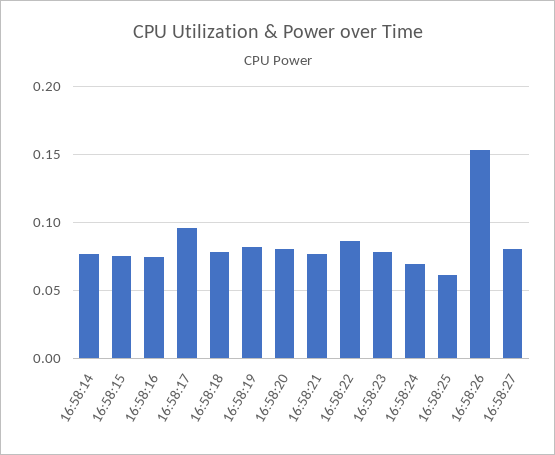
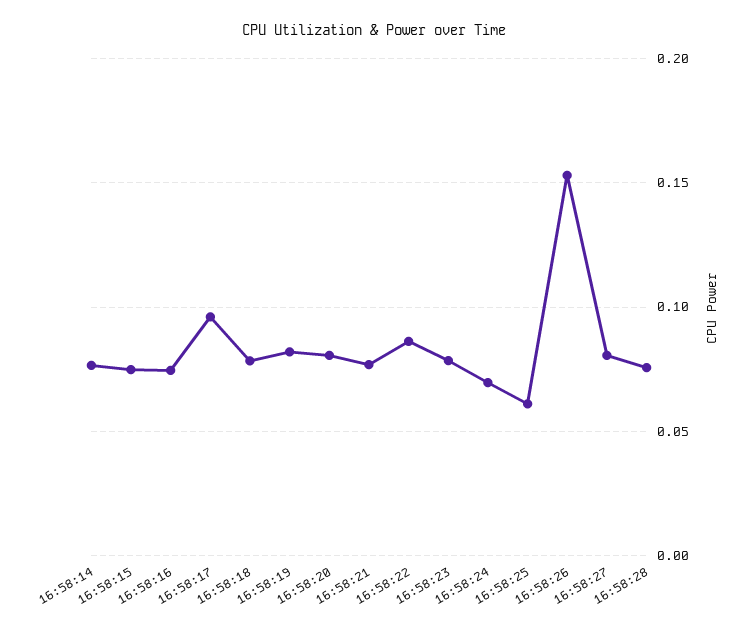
16:58:28: none -> 0.075

